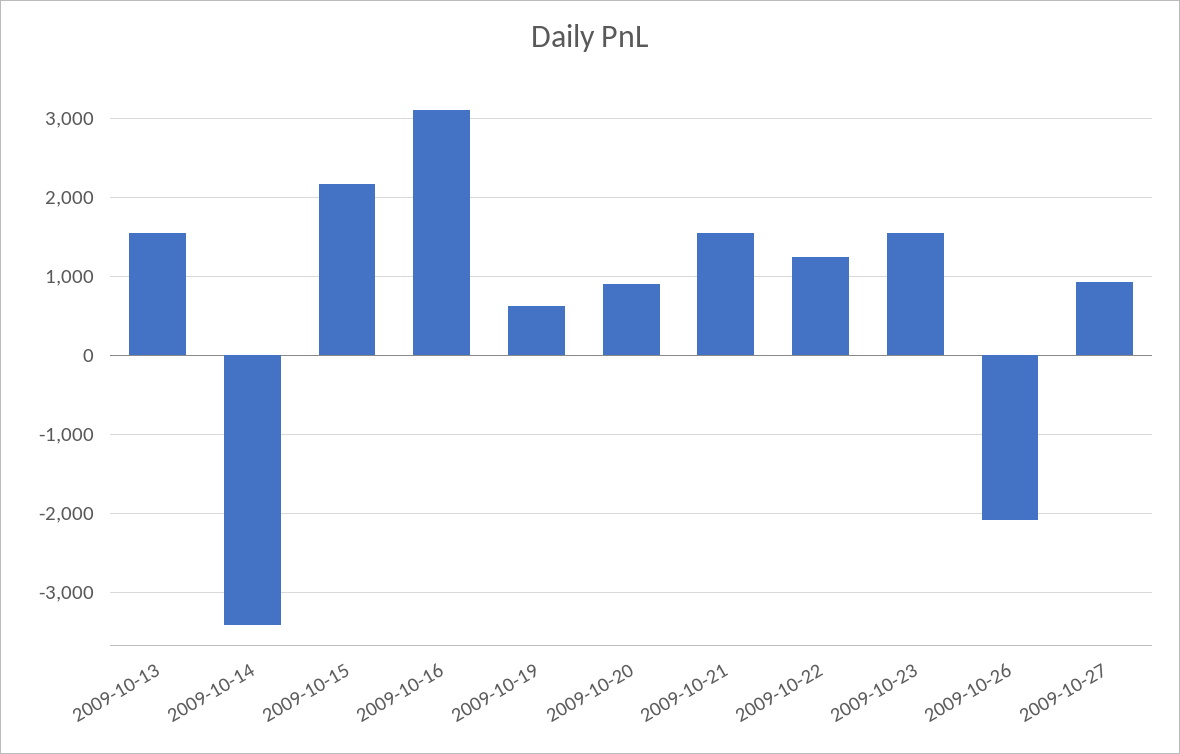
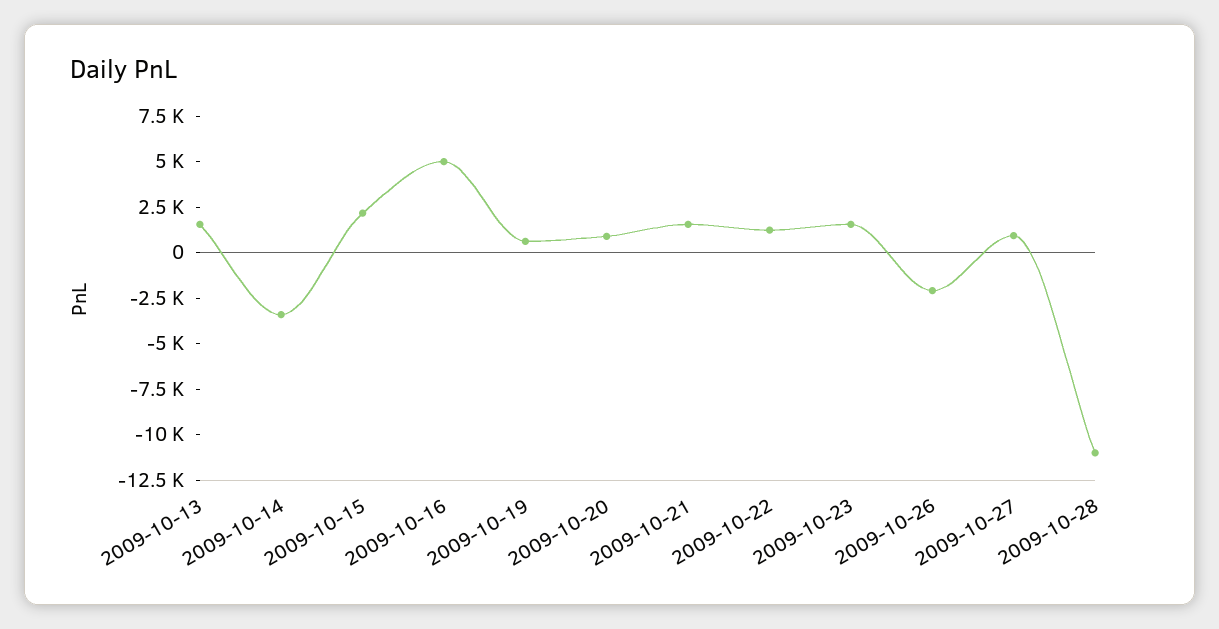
2009-10-16: 3100 -> 5000
2009-10-28: none -> -11000

